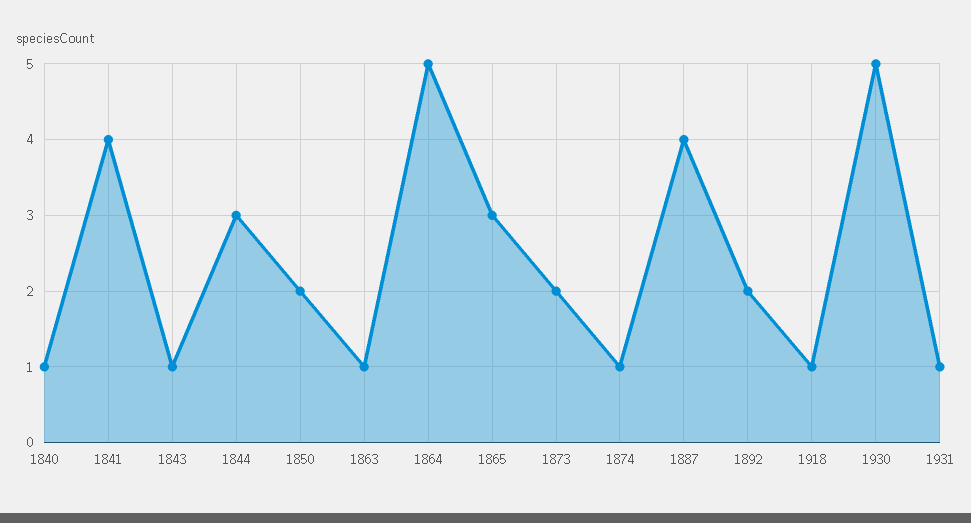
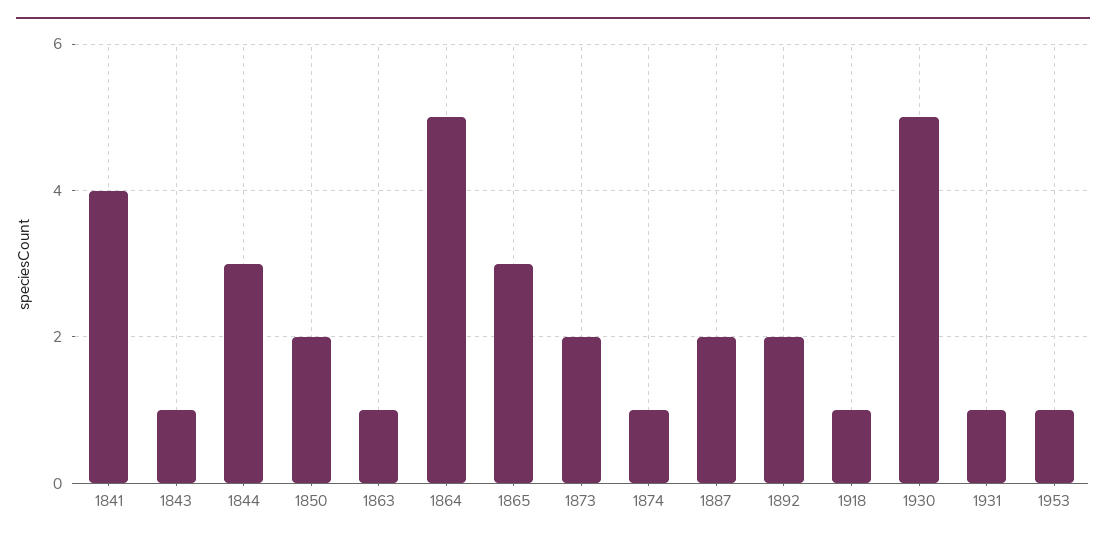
1840: 1 -> none
1887: 4 -> 2
1953: none -> 1

